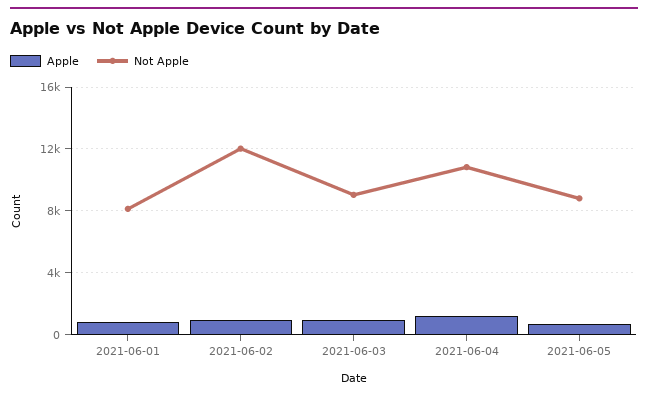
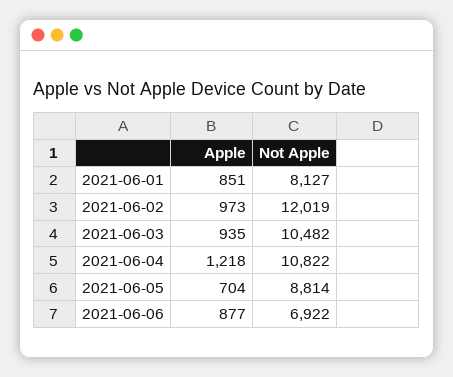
Not Apple, 2021-06-03: 9000 -> 10482
Apple, 2021-06-06: none -> 877
Not Apple, 2021-06-06: none -> 6922

